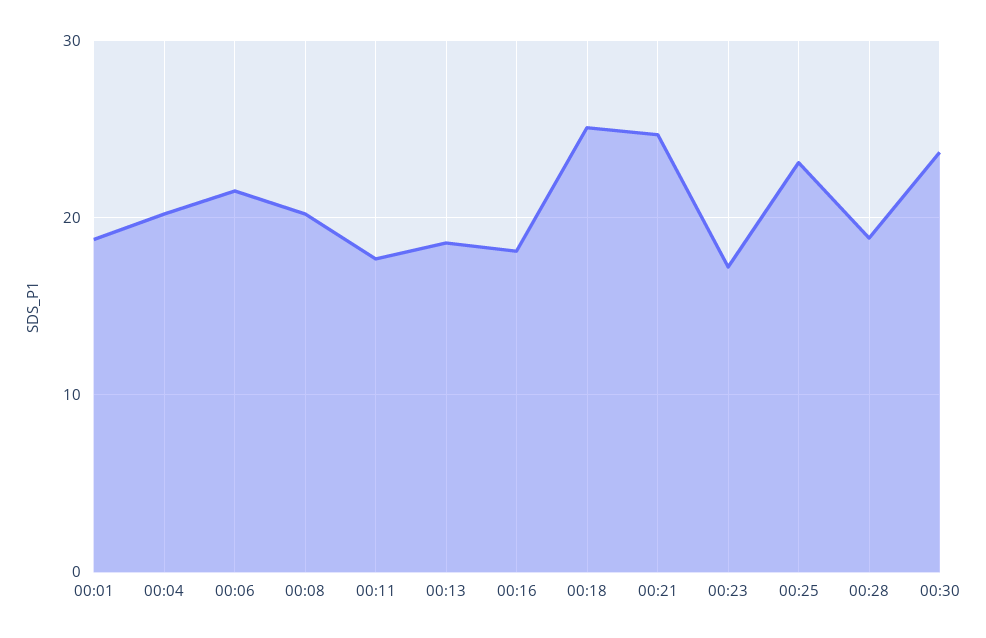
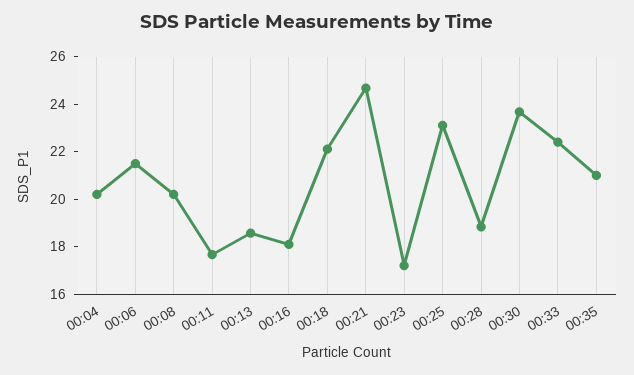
00:01: 19 -> none
00:18: 25 -> 22
00:33: none -> 22.5
00:35: none -> 21

